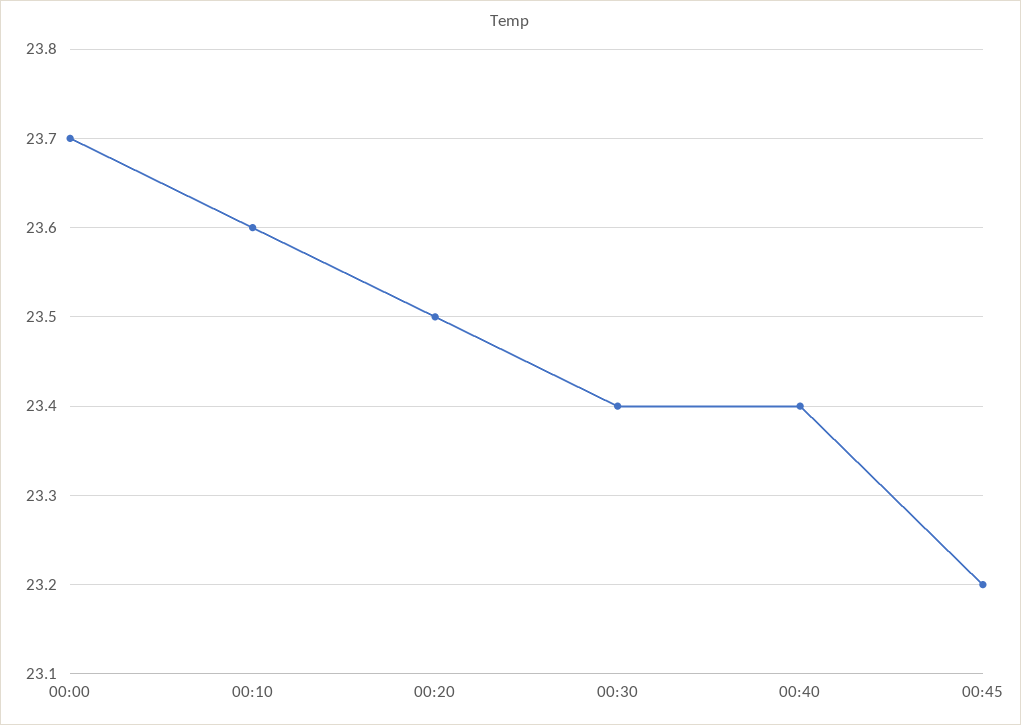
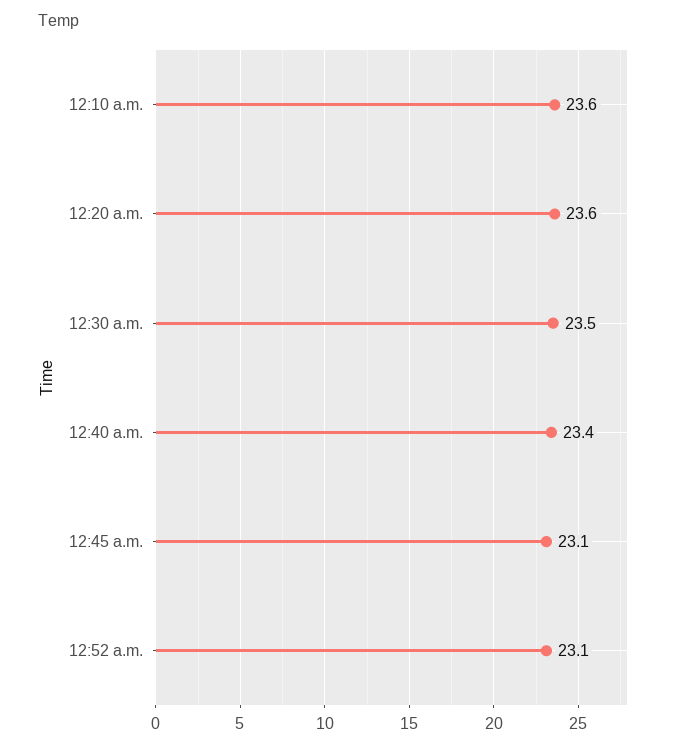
00:00: 23.7 -> none
00:20: 23.5 -> 23.6
00:30: 23.4 -> 23.5
00:45: 23.2 -> 23.1
12:52 a.m.: none -> 23.1

